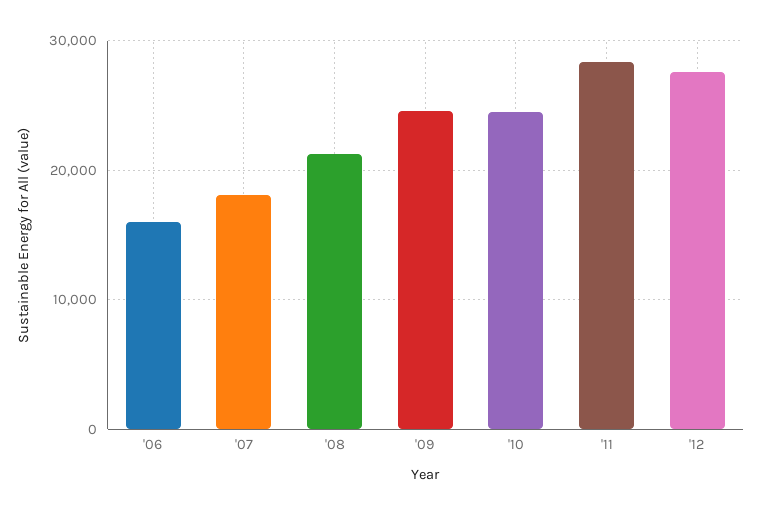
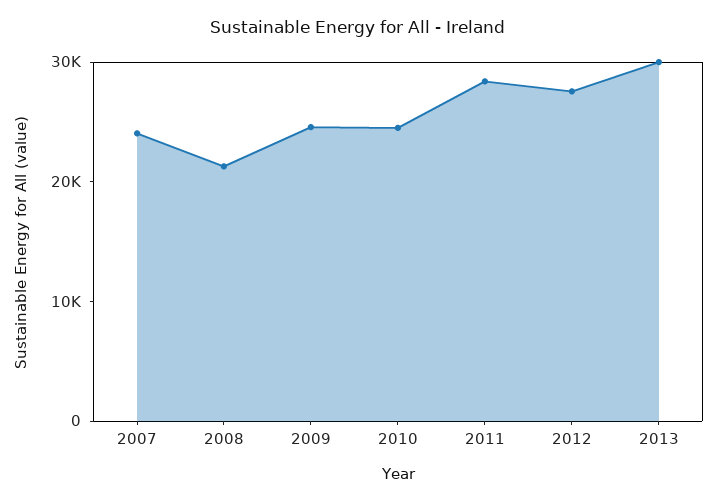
'06: 16000 -> none
'07: 18000 -> 24000
2013: none -> 30000

